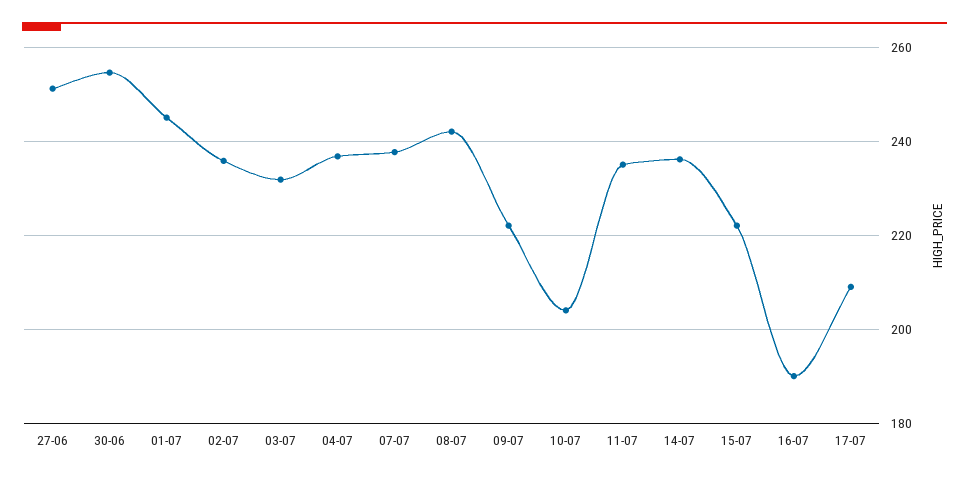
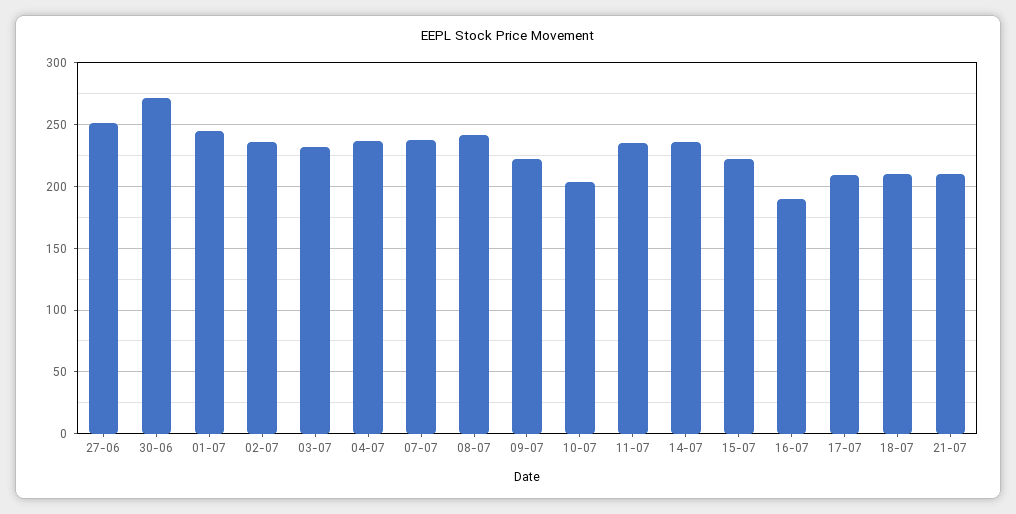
30-06: 254 -> 270
18-07: none -> 210
21-07: none -> 210

